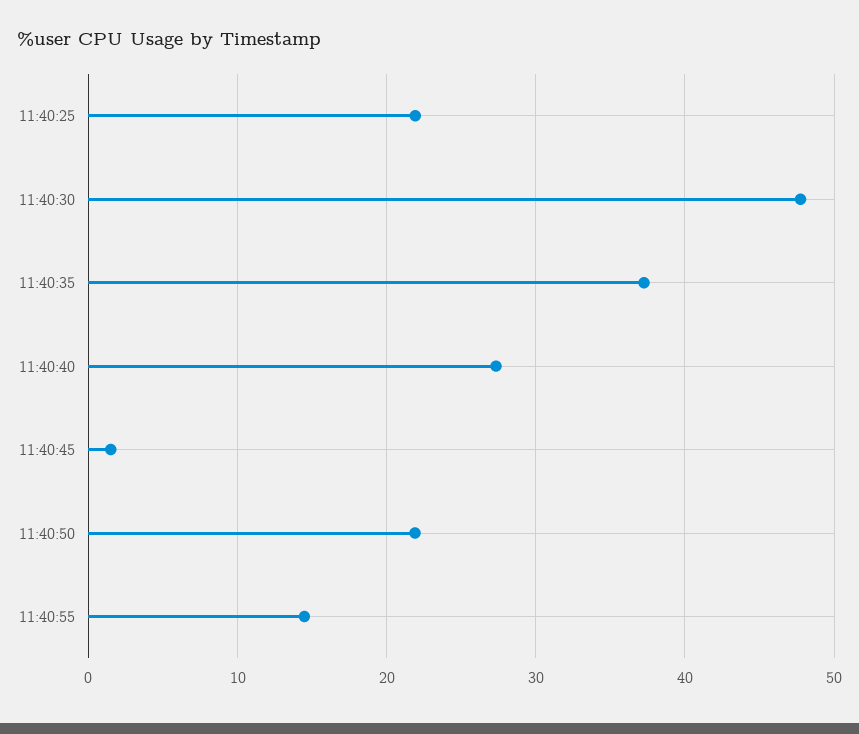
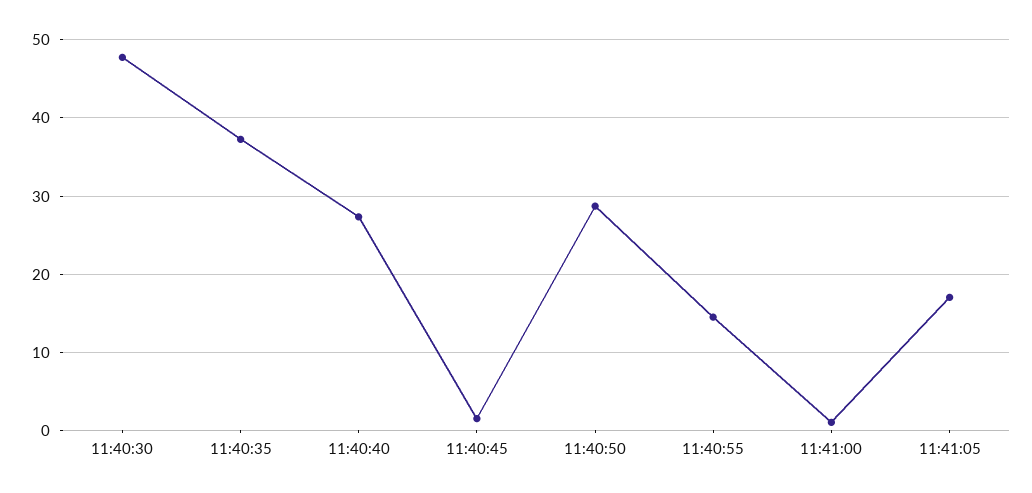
11:40:25: 22 -> none
11:40:50: 22 -> 29
11:41:00: none -> 1
11:41:05: none -> 17

